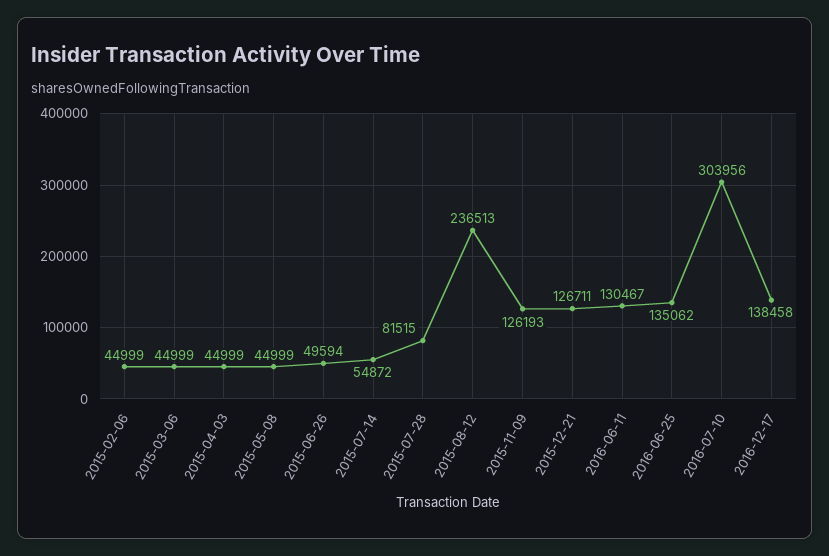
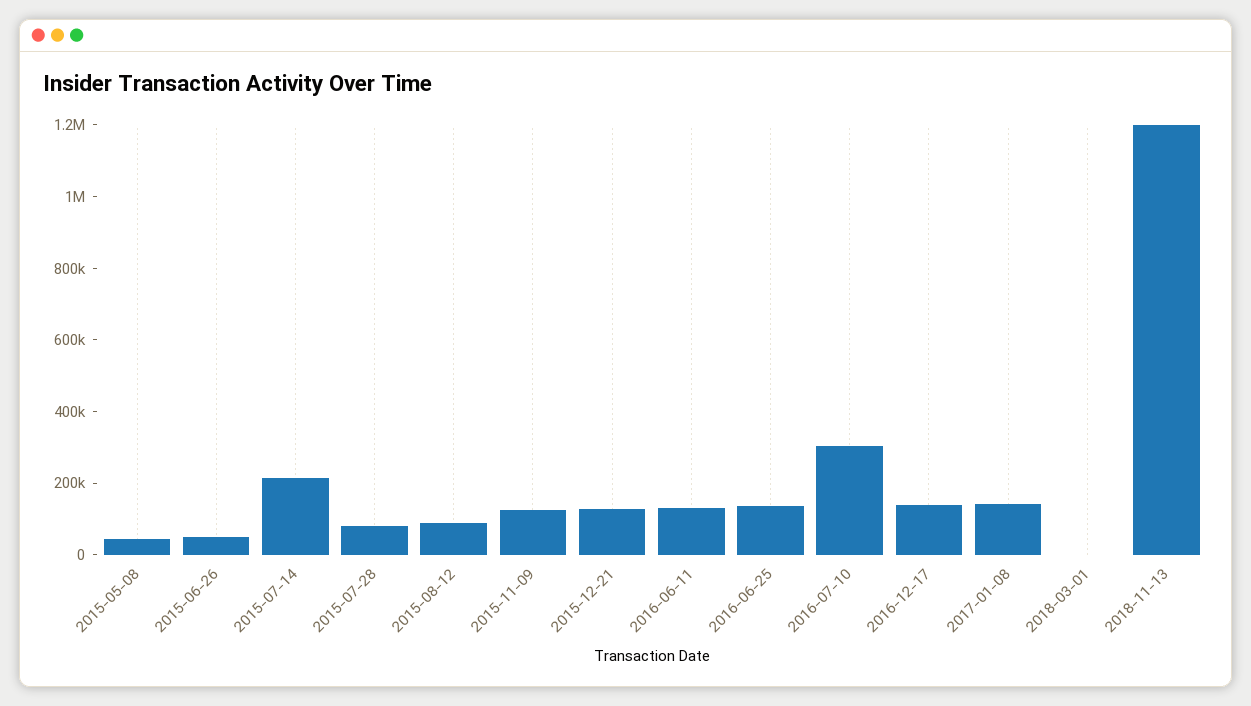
2015-02-06: 44999 -> none
2015-03-06: 44999 -> none
2015-04-03: 44999 -> none
2015-07-14: 54872 -> 200000
2015-08-12: 236513 -> 100000
2017-01-08: none -> 150000
2018-03-01: none -> 0
2018-11-13: none -> 1200000

